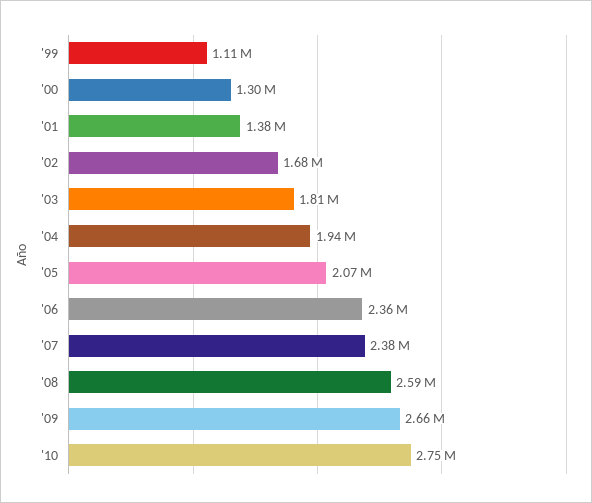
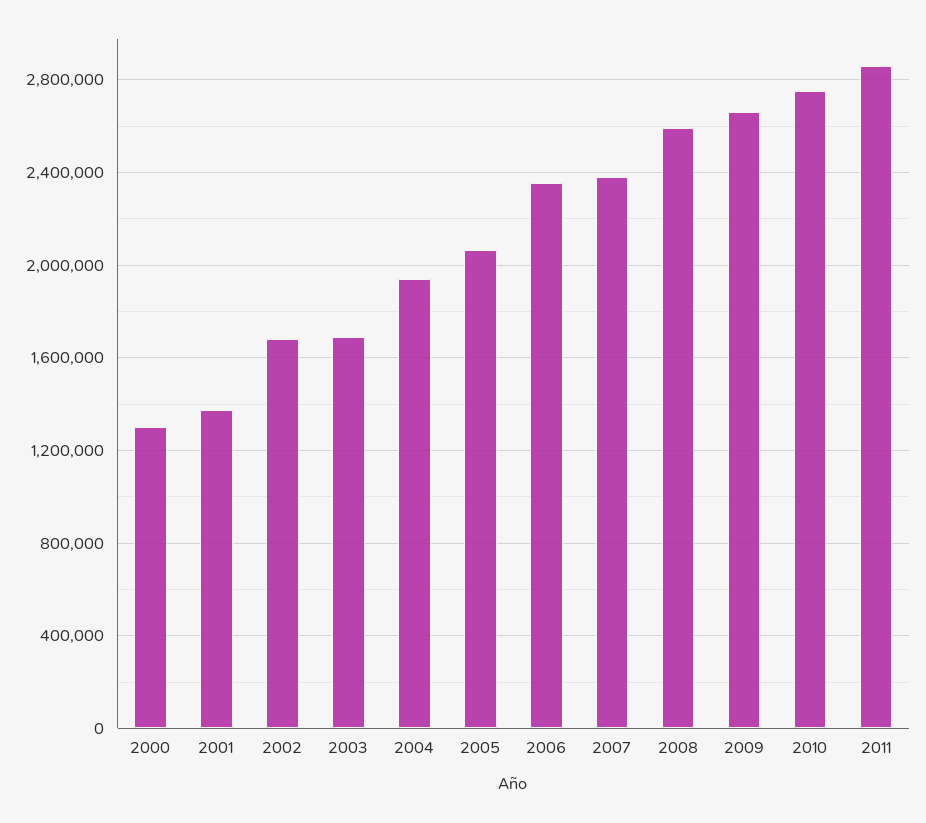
'99: 1110000 -> none
'03: 1810000 -> 1700000
2011: none -> 2850000

